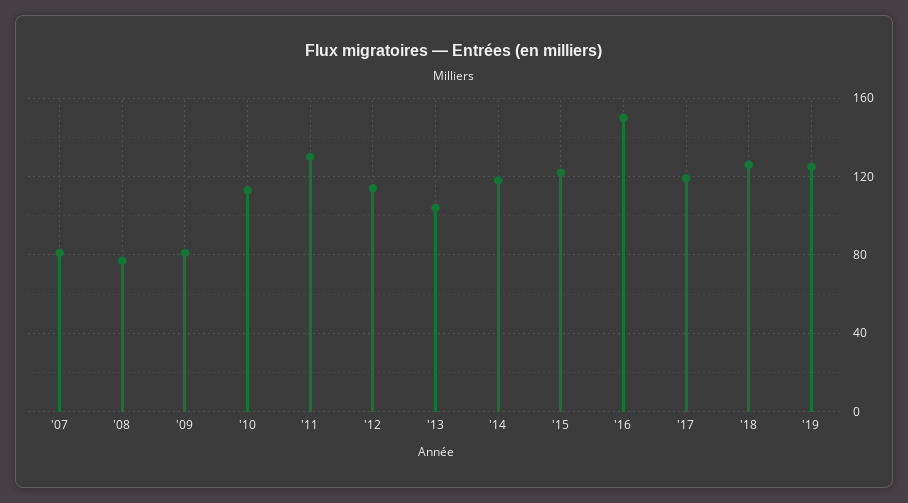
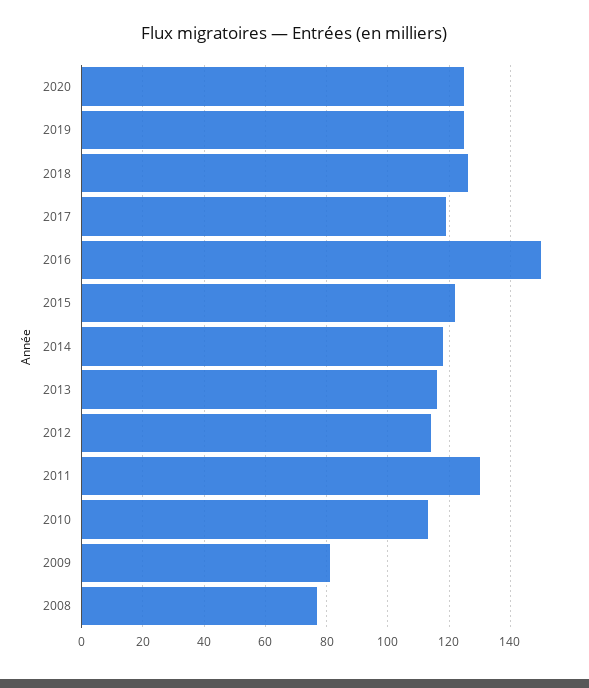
'07: 80 -> none
'13: 105 -> 115
2020: none -> 125

